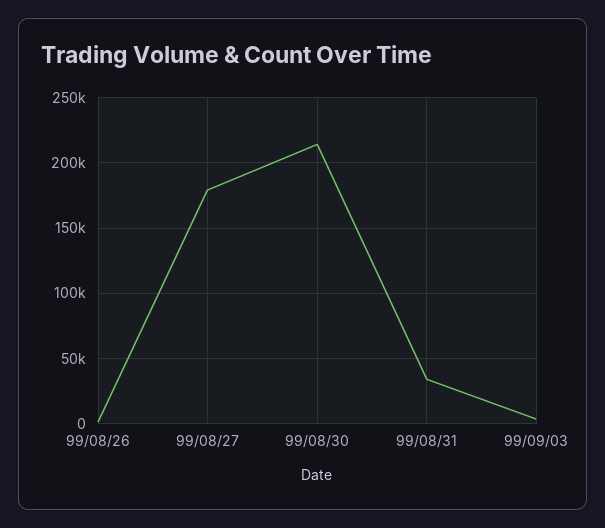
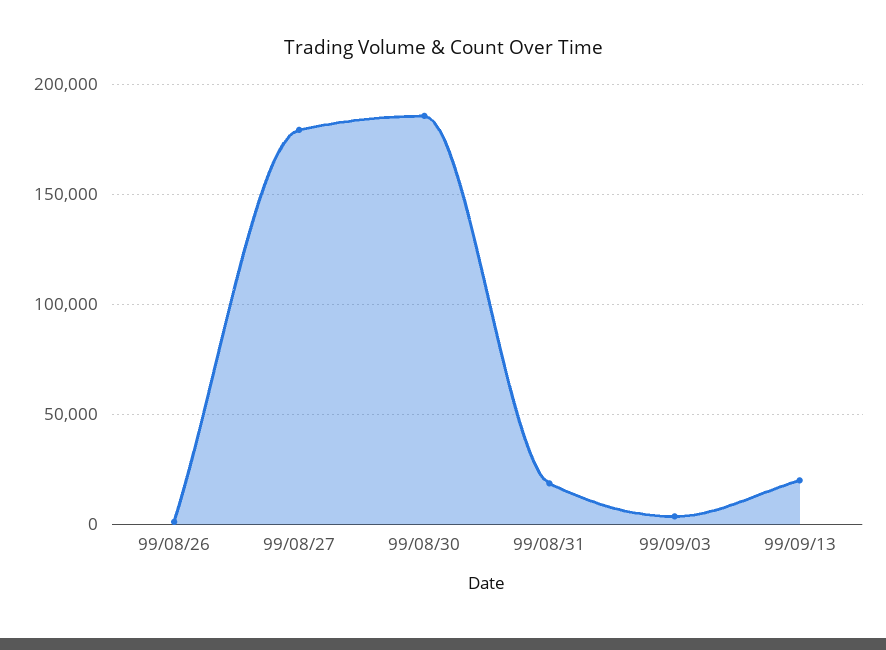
99/08/30: 215000 -> 185000
99/08/31: 35000 -> 20000
99/09/13: none -> 20000

